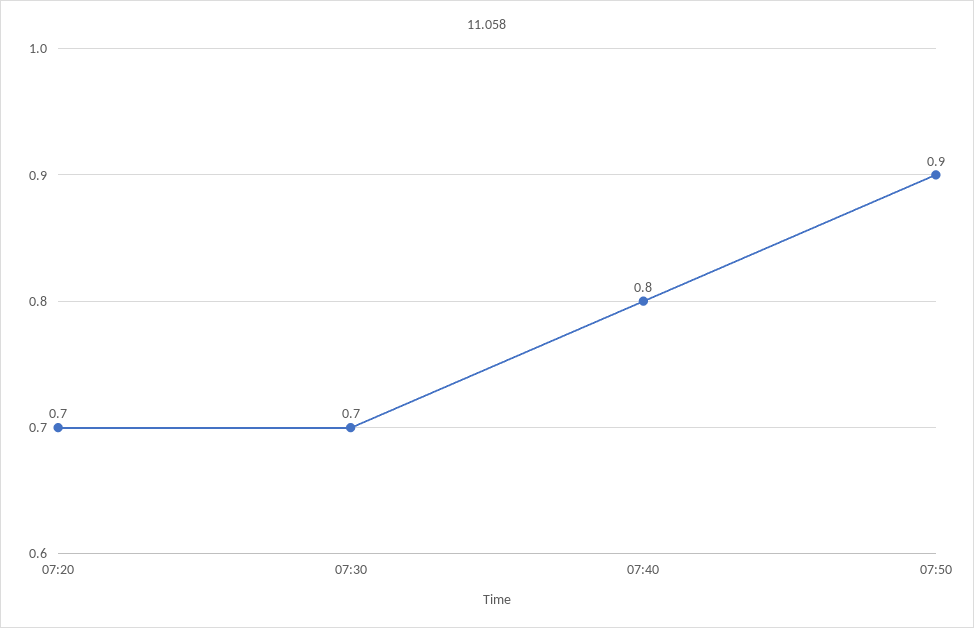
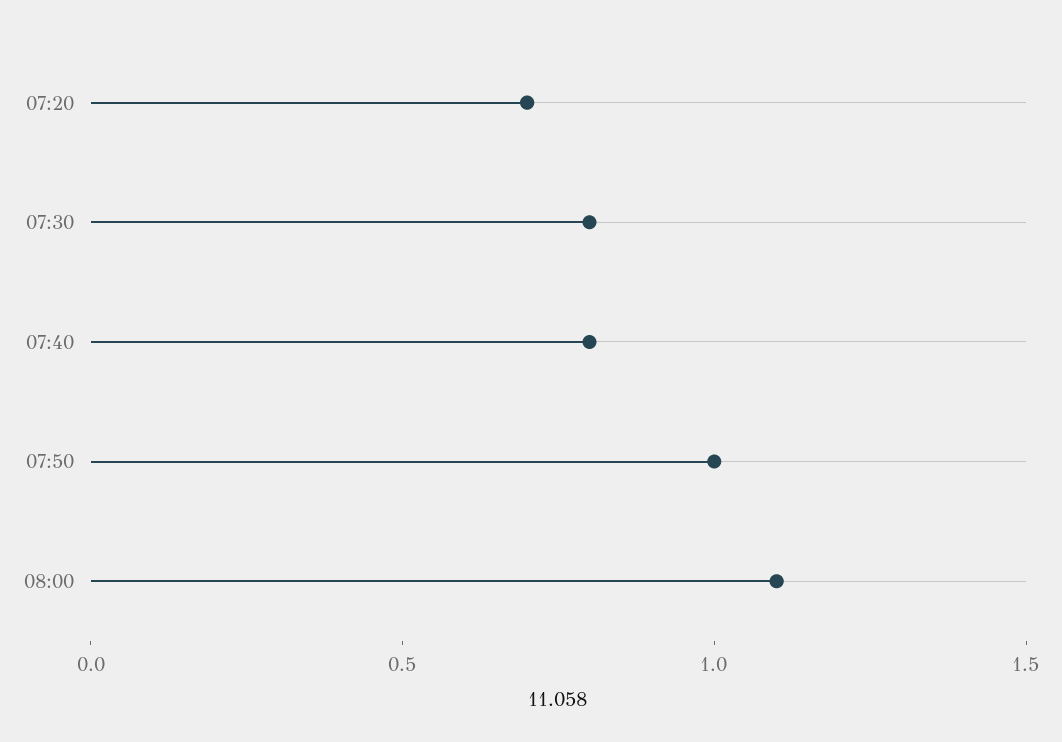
07:30: 0.7 -> 0.8
07:50: 0.9 -> 1
08:00: none -> 1.1

